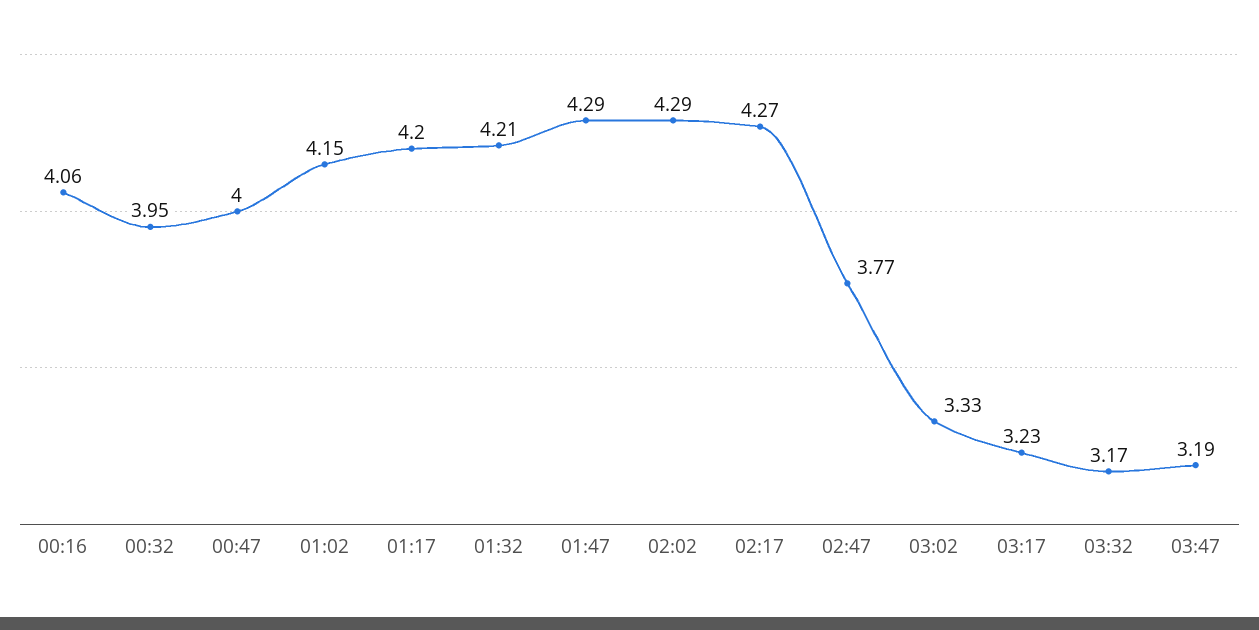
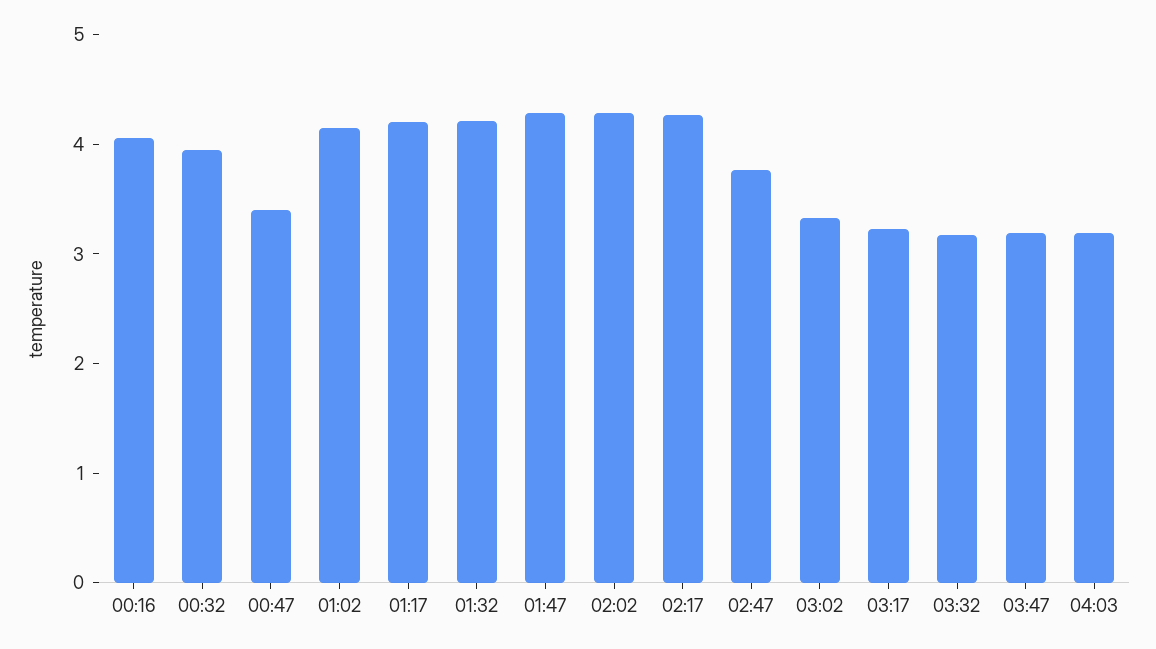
00:47: 4 -> 3.4
04:03: none -> 3.2

